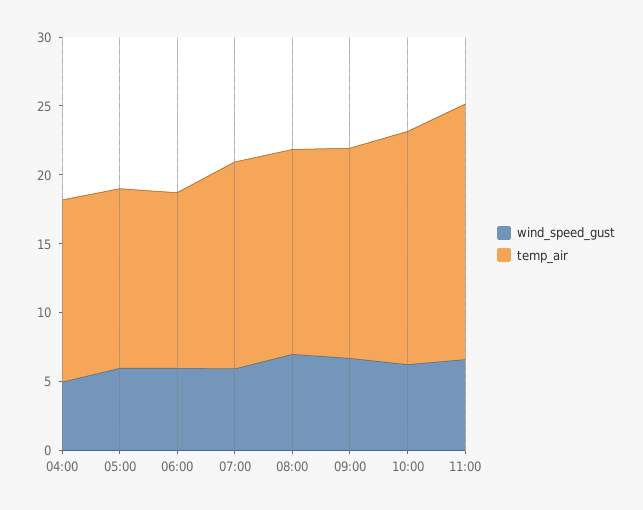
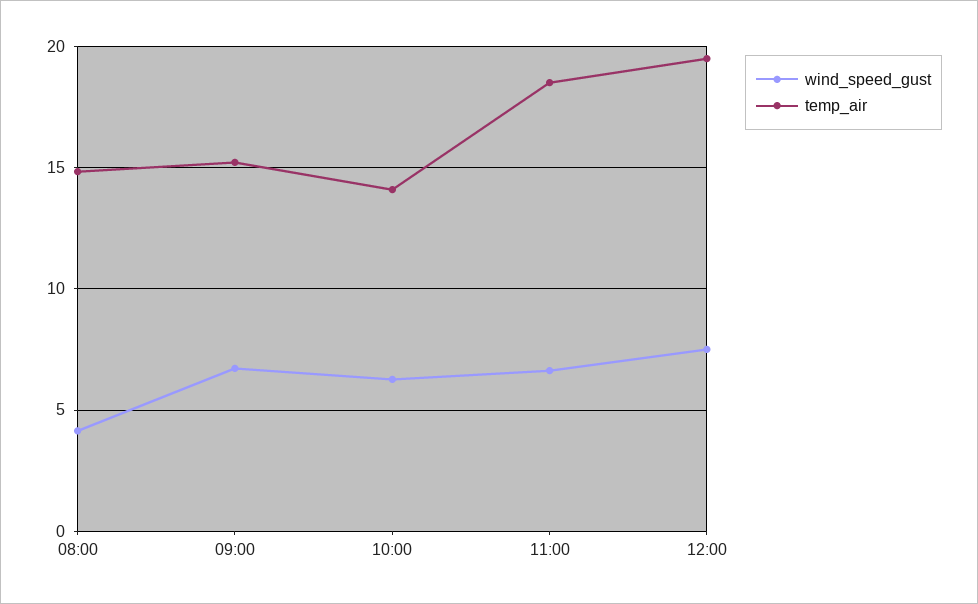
wind_speed_gust, 04:00: 5 -> none
temp_air, 04:00: 13 -> none
wind_speed_gust, 05:00: 6 -> none
temp_air, 05:00: 13 -> none
wind_speed_gust, 06:00: 6 -> none
temp_air, 06:00: 13 -> none
wind_speed_gust, 07:00: 6 -> none
temp_air, 07:00: 15 -> none
wind_speed_gust, 08:00: 7 -> 4
temp_air, 10:00: 17 -> 14
wind_speed_gust, 12:00: none -> 7.5
temp_air, 12:00: none -> 19.5

